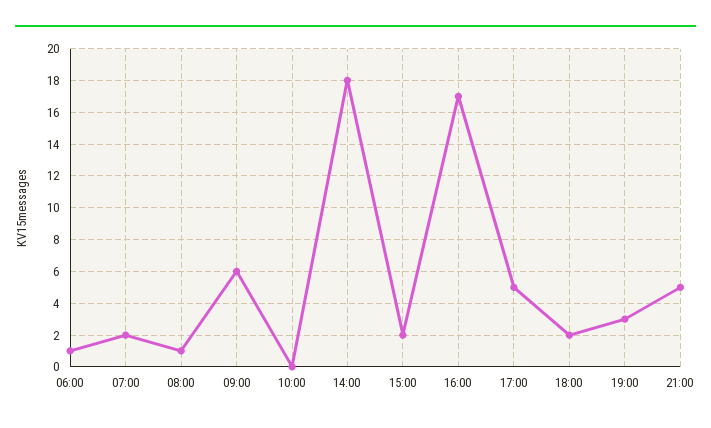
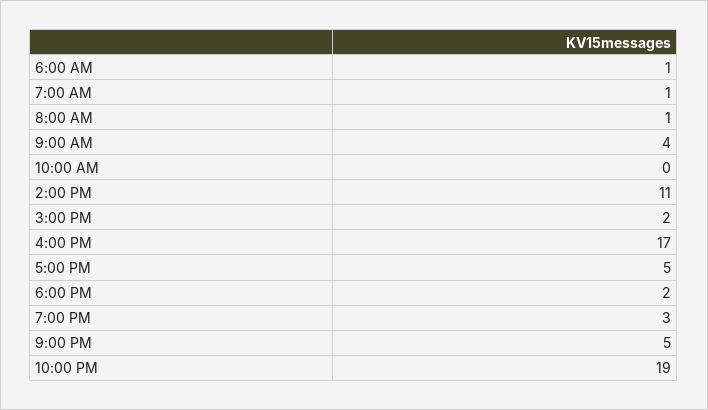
07:00: 2 -> 1
09:00: 6 -> 4
14:00: 18 -> 11
10:00 PM: none -> 19

